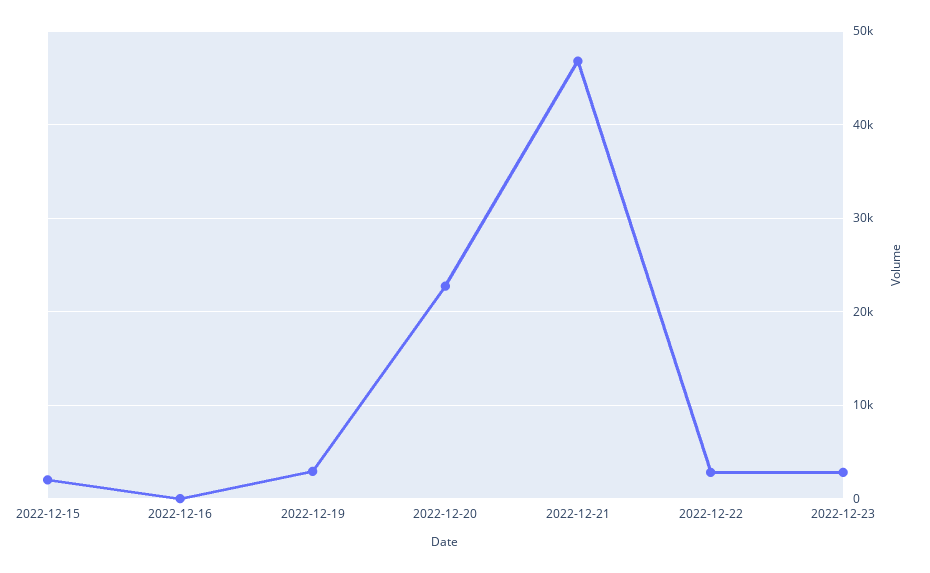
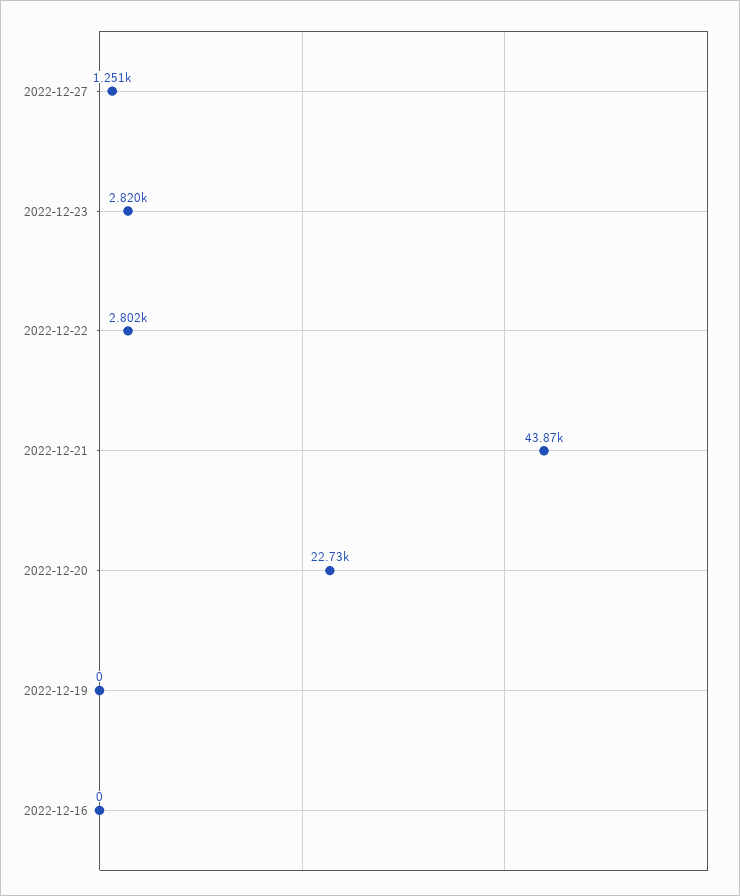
2022-12-15: 2000 -> none
2022-12-19: 3000 -> 0
2022-12-21: 47000 -> 43870
2022-12-27: none -> 1251

